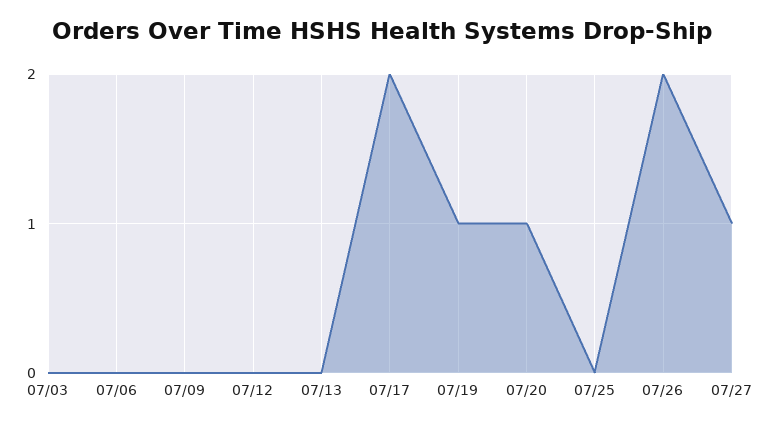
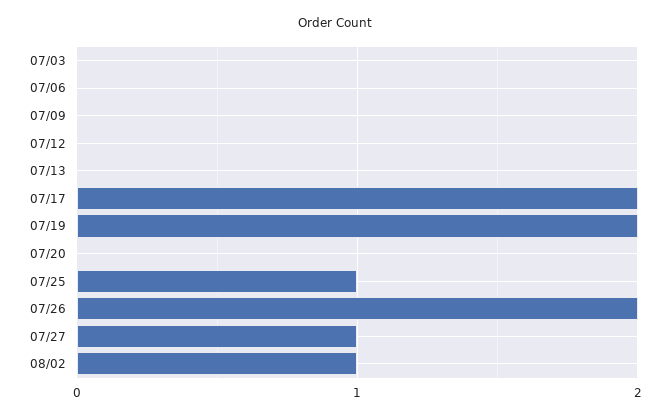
07/19: 1 -> 2
07/20: 1 -> 0
07/25: 0 -> 1
08/02: none -> 1

